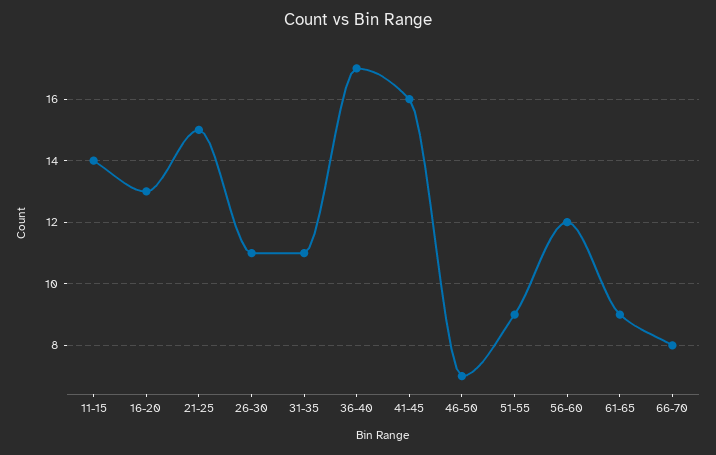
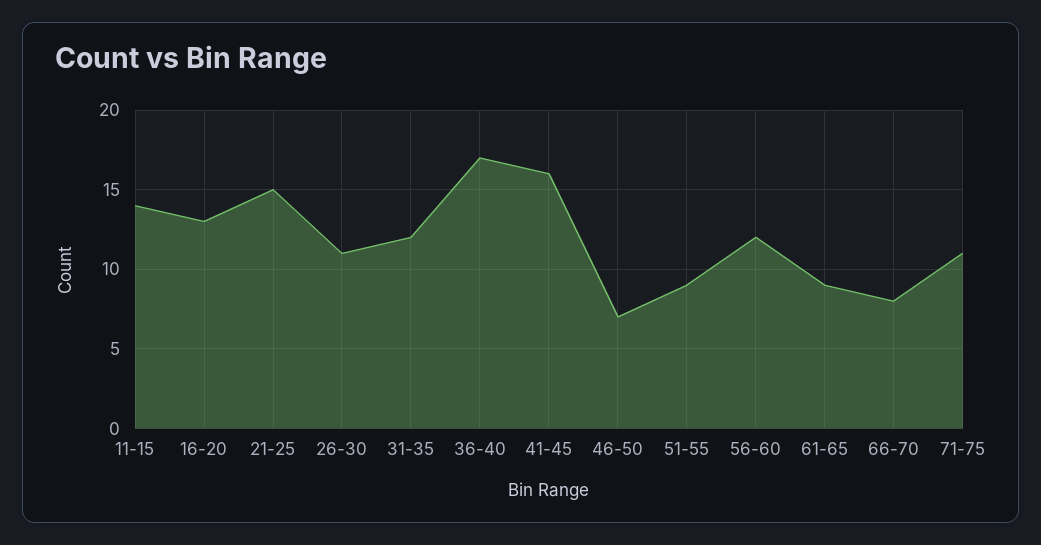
31-35: 11 -> 12
71-75: none -> 11

